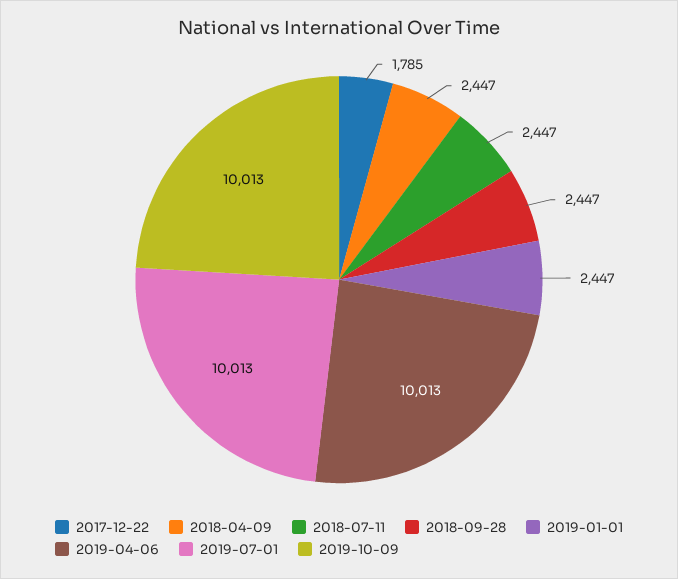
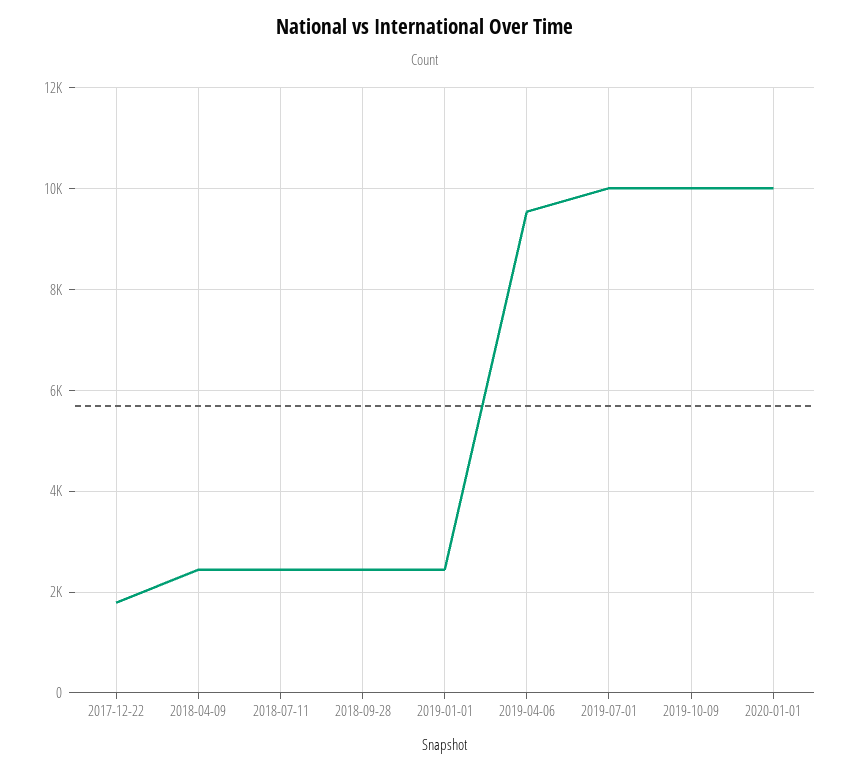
2019-04-06: 10013 -> 9600
2020-01-01: none -> 10000

